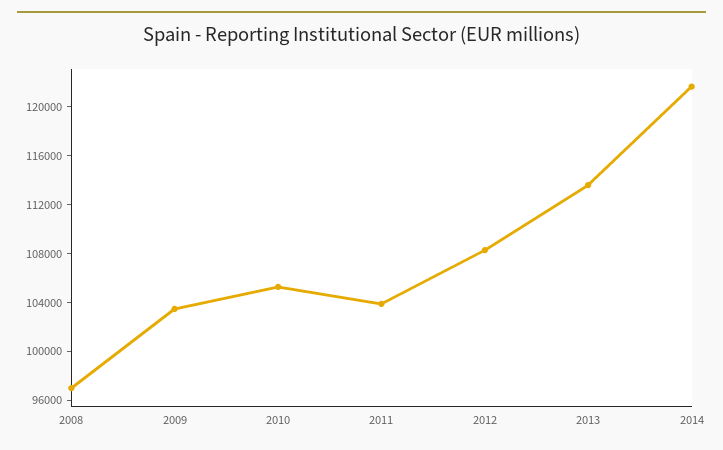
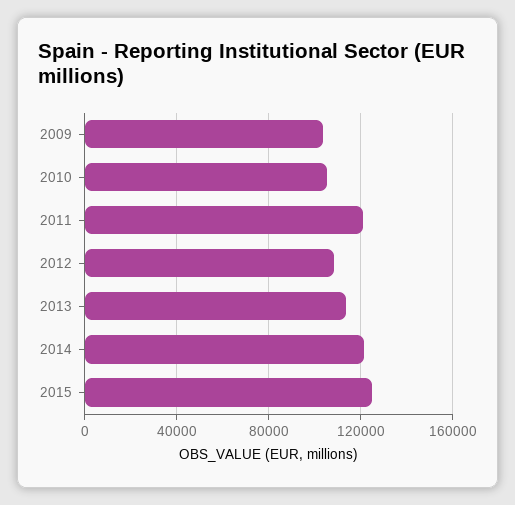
2008: 97000 -> none
2011: 104000 -> 120000
2015: none -> 125000

